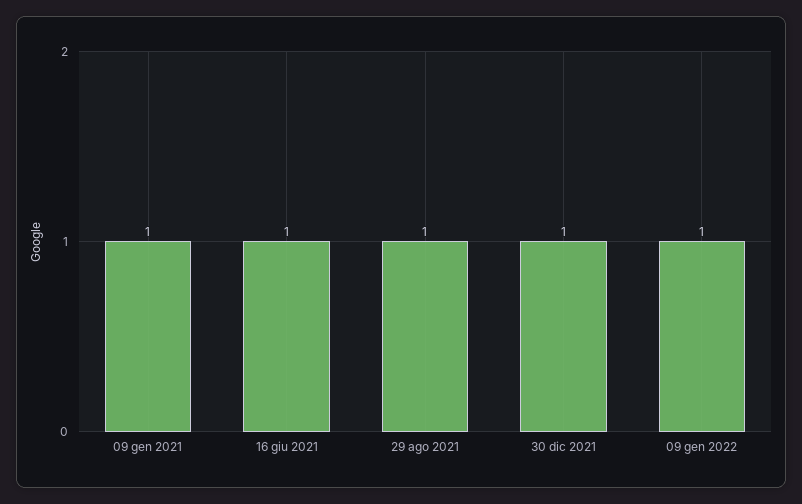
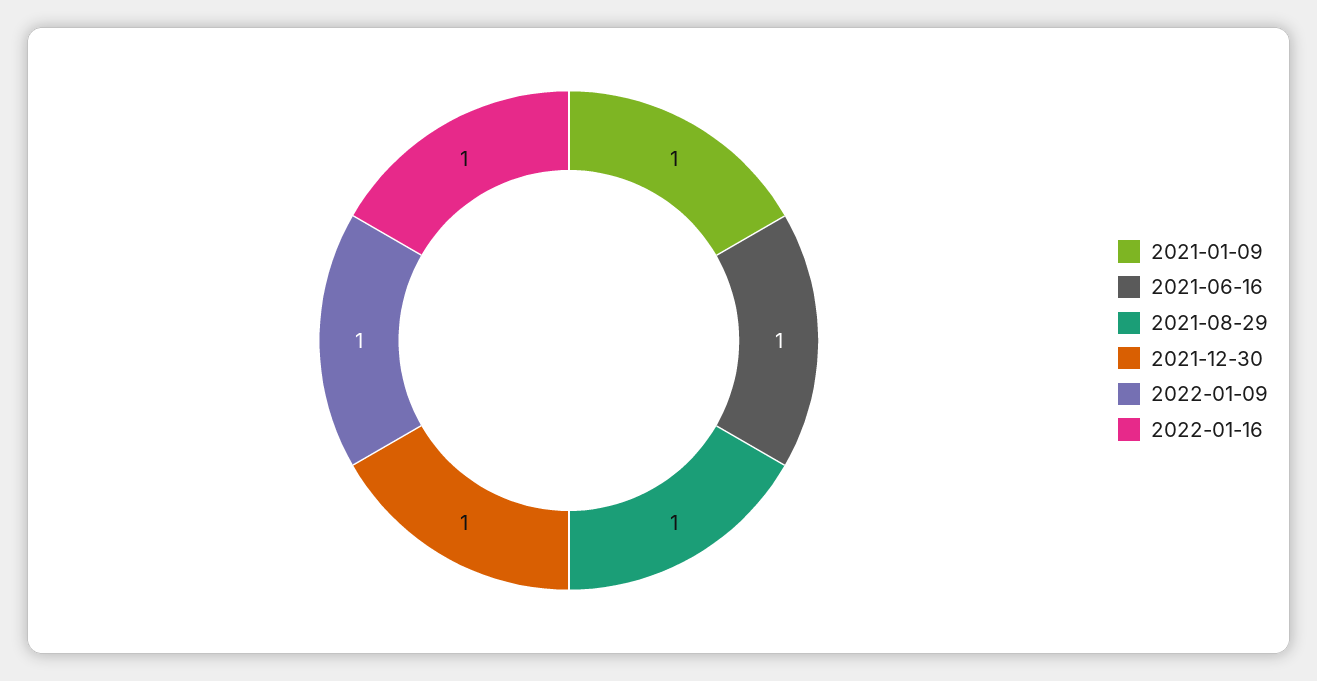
2022-01-16: none -> 1

